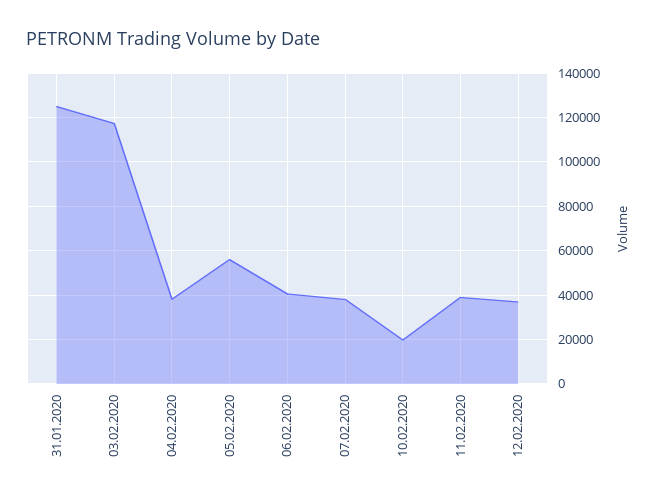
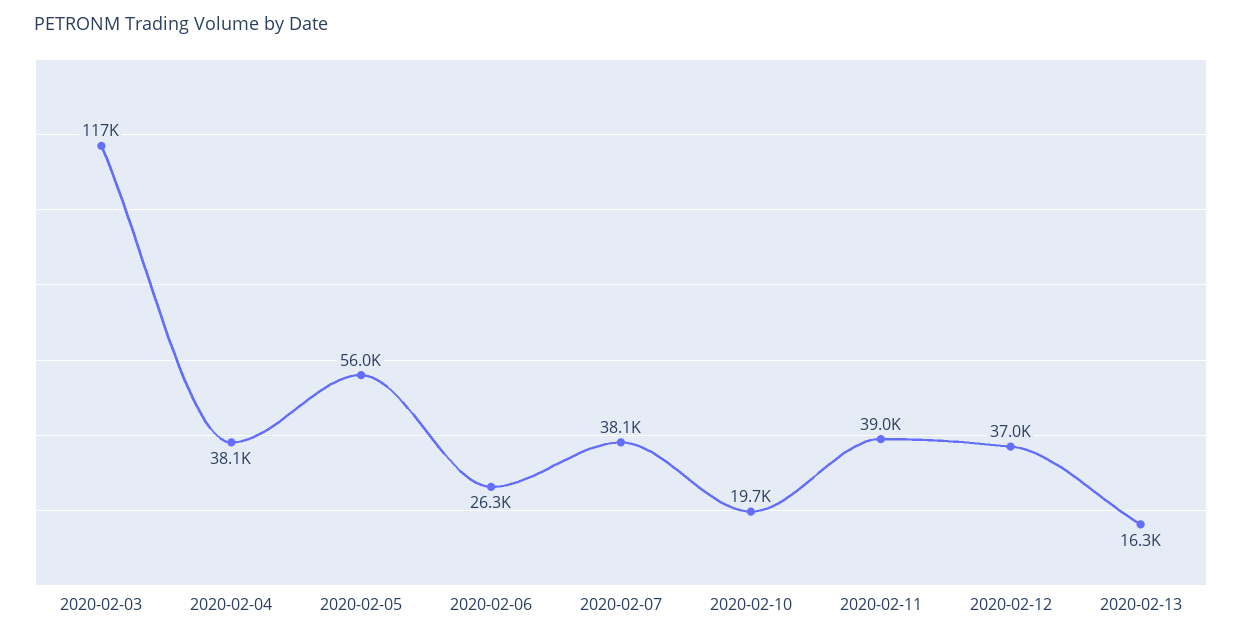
31.01.2020: 125000 -> none
06.02.2020: 40000 -> 26300
2020-02-13: none -> 16300

